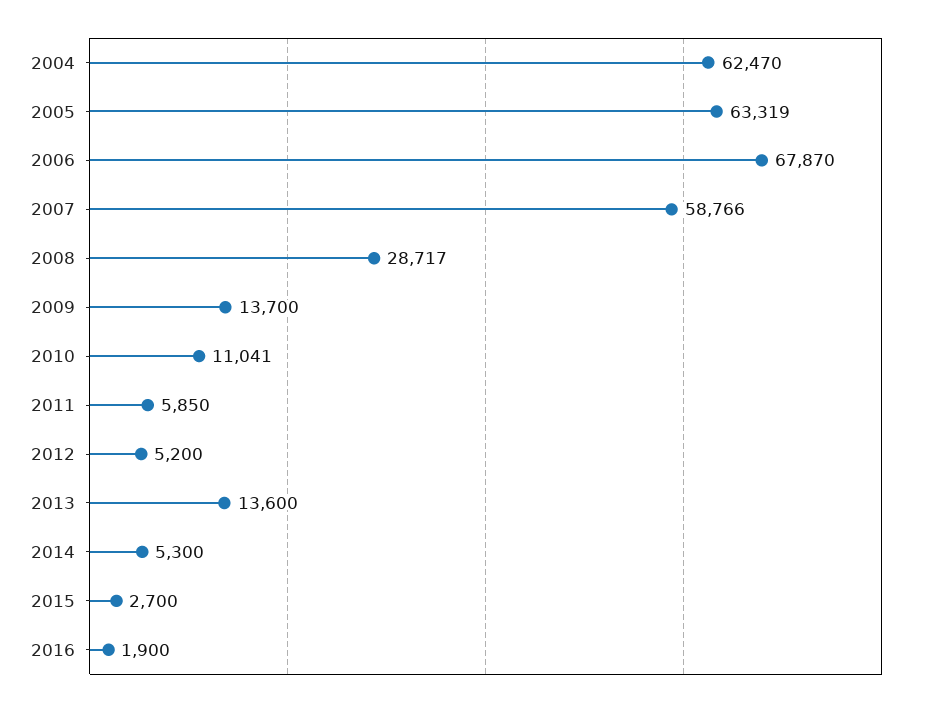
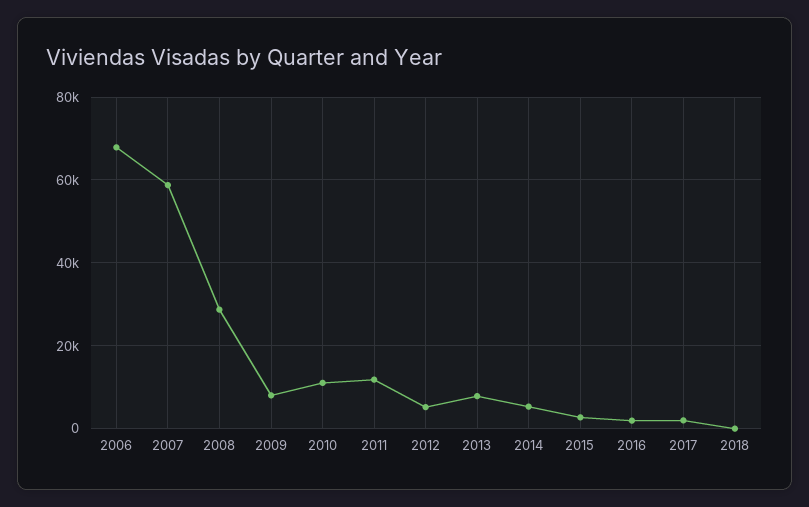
2004: 62470 -> none
2005: 63319 -> none
2009: 13700 -> 8000
2011: 5850 -> 12000
2013: 13600 -> 8000
2017: none -> 2000
2018: none -> 0

